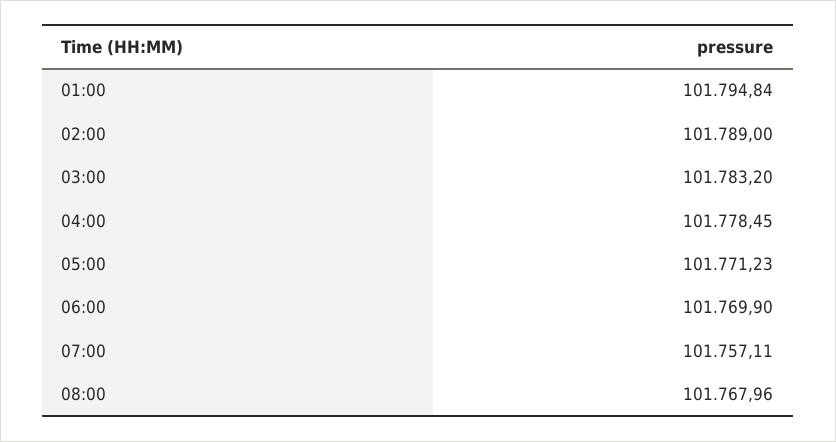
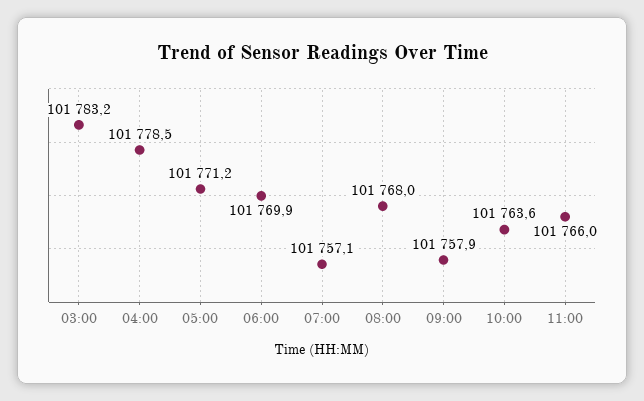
01:00: 101794.84 -> none
02:00: 101789 -> none
09:00: none -> 101757.9
10:00: none -> 101763.6
11:00: none -> 101766

